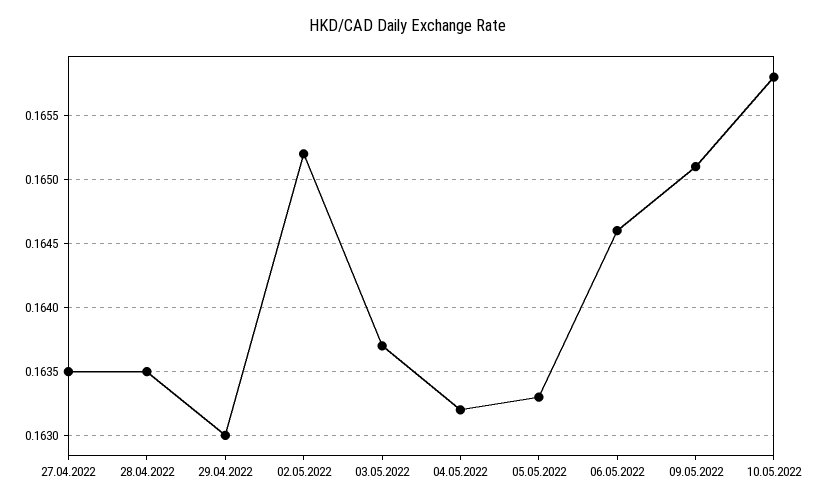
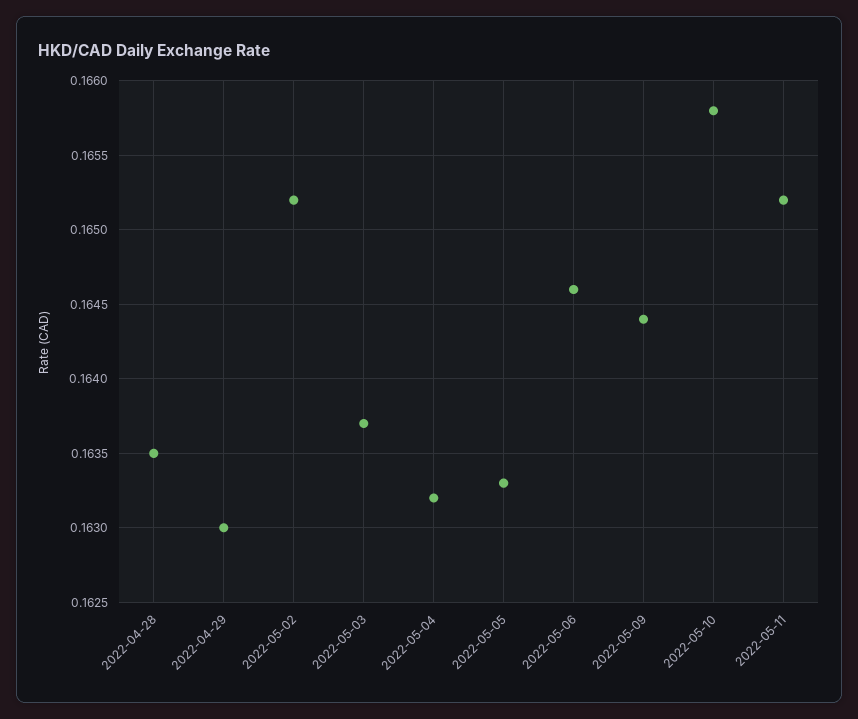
27.04.2022: 0.1635 -> none
09.05.2022: 0.1651 -> 0.1644
2022-05-11: none -> 0.1652

